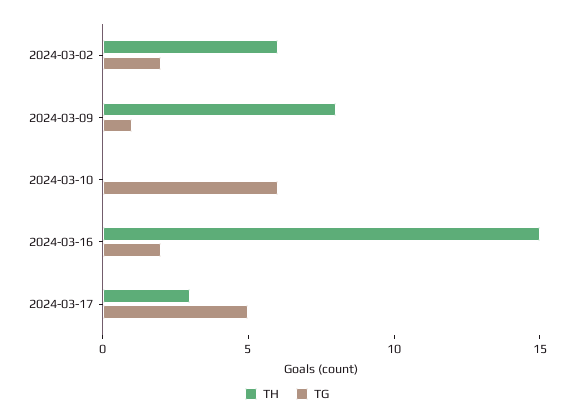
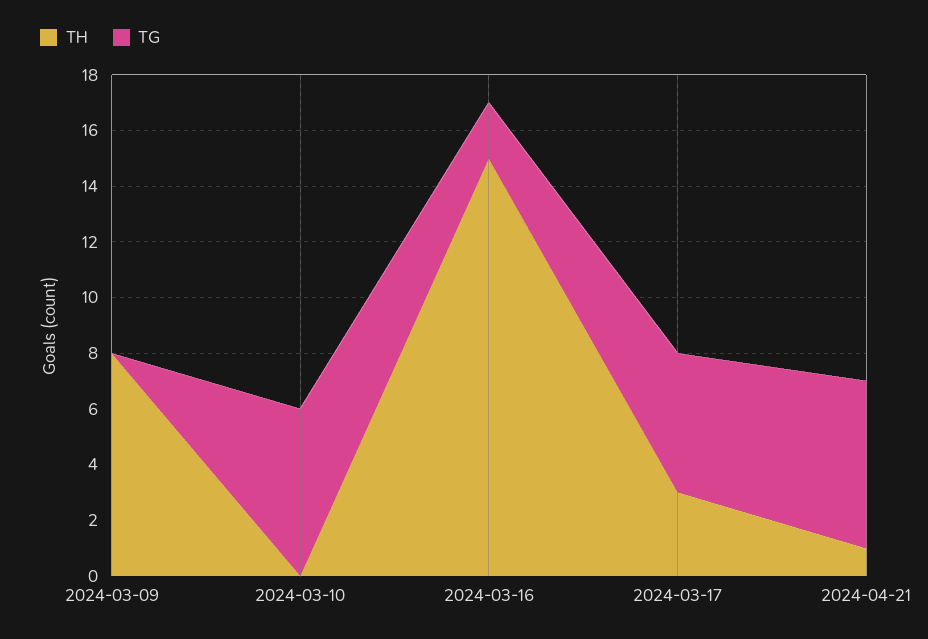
TH, 2024-03-02: 6 -> none
TG, 2024-03-02: 2 -> none
TG, 2024-03-09: 1 -> 0
TH, 2024-04-21: none -> 1
TG, 2024-04-21: none -> 6

